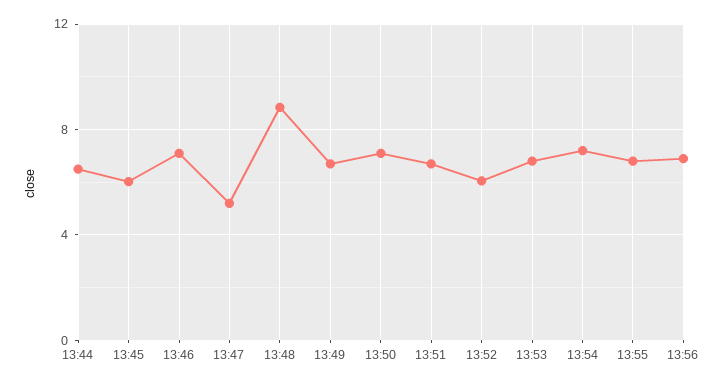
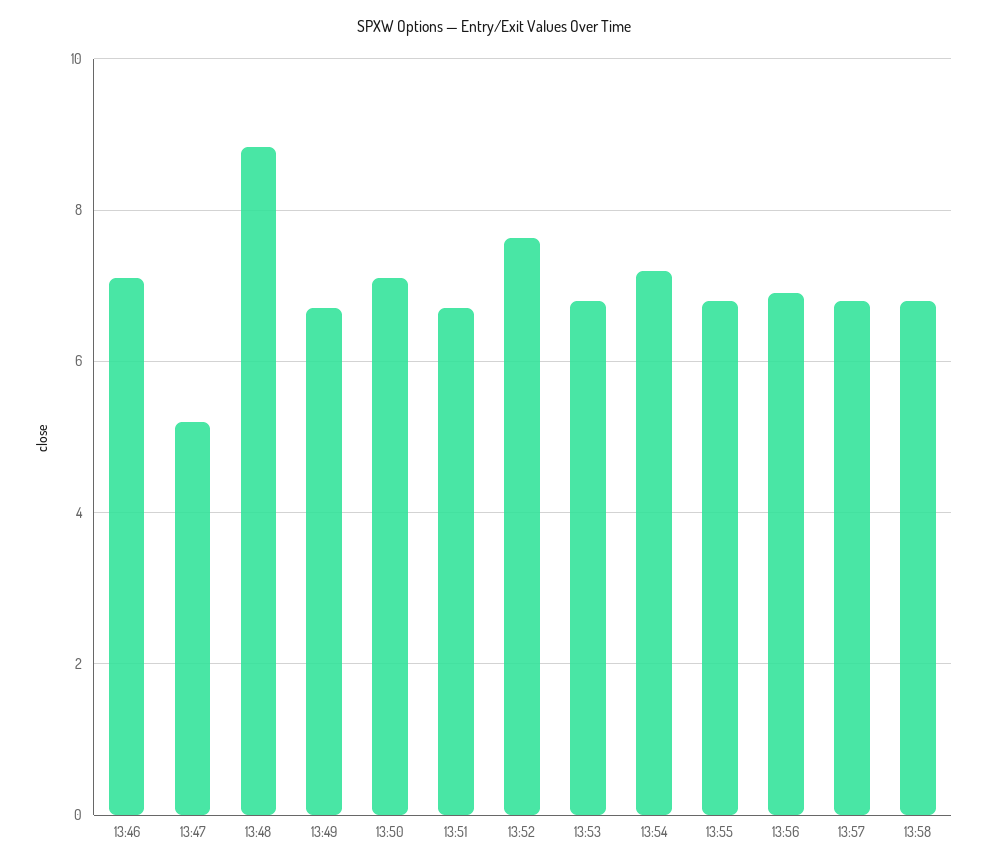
13:44: 6.5 -> none
13:45: 6 -> none
13:52: 6 -> 7.6
13:57: none -> 6.8
13:58: none -> 6.8

